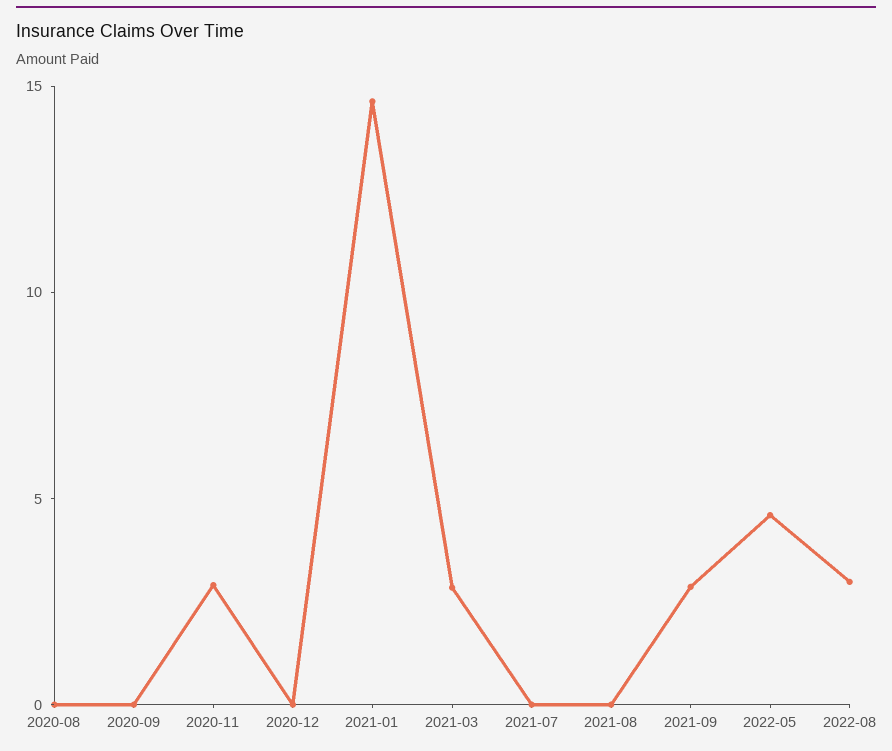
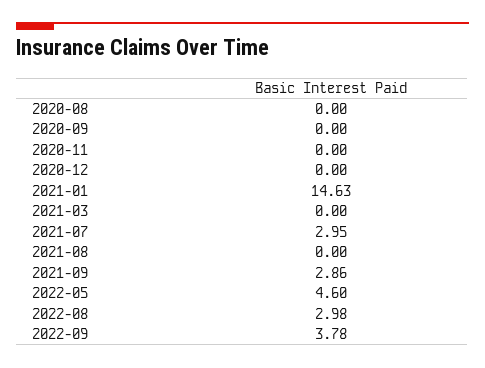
2020-11: 3 -> 0
2021-03: 3 -> 0
2021-07: 0 -> 2.95
2022-09: none -> 3.78

